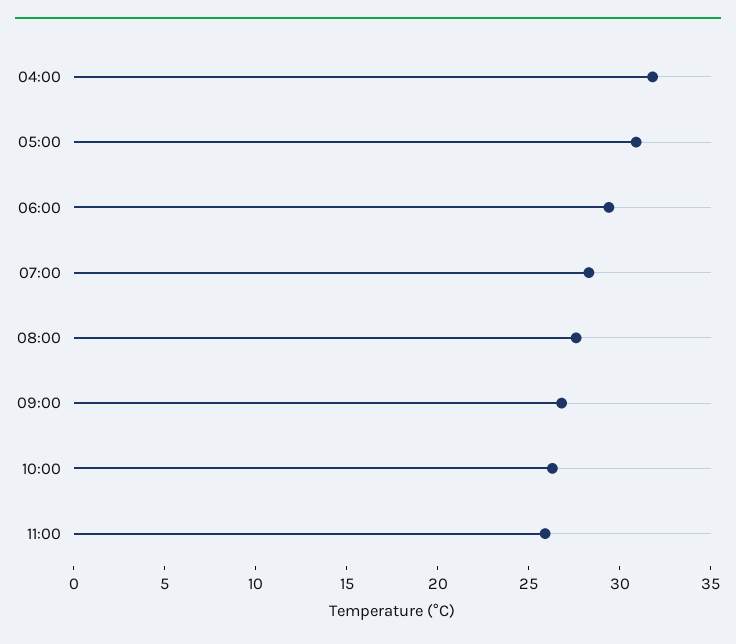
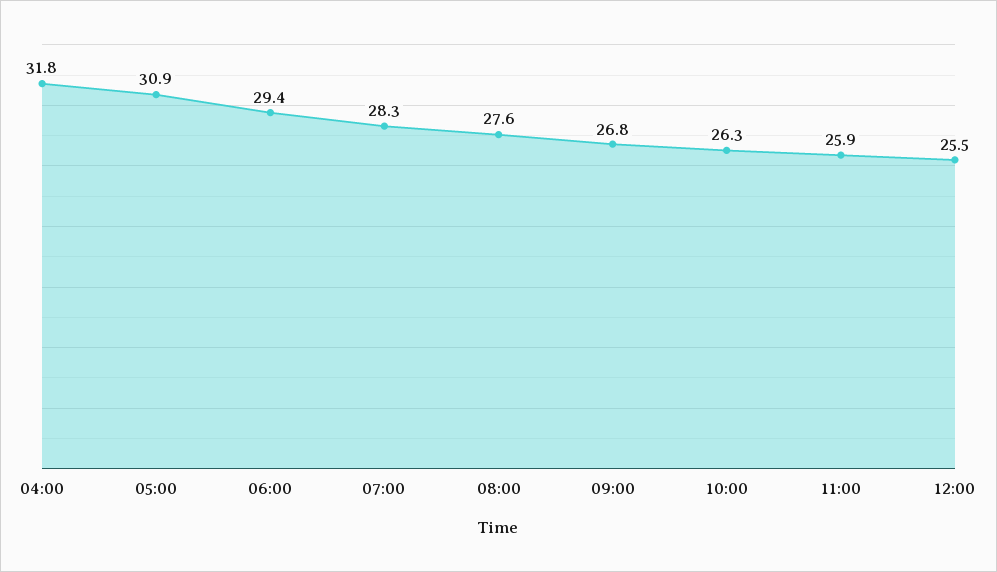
12:00: none -> 25.5

